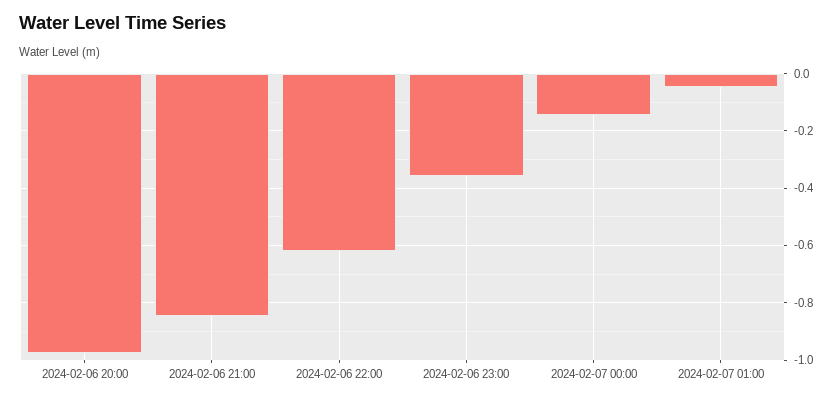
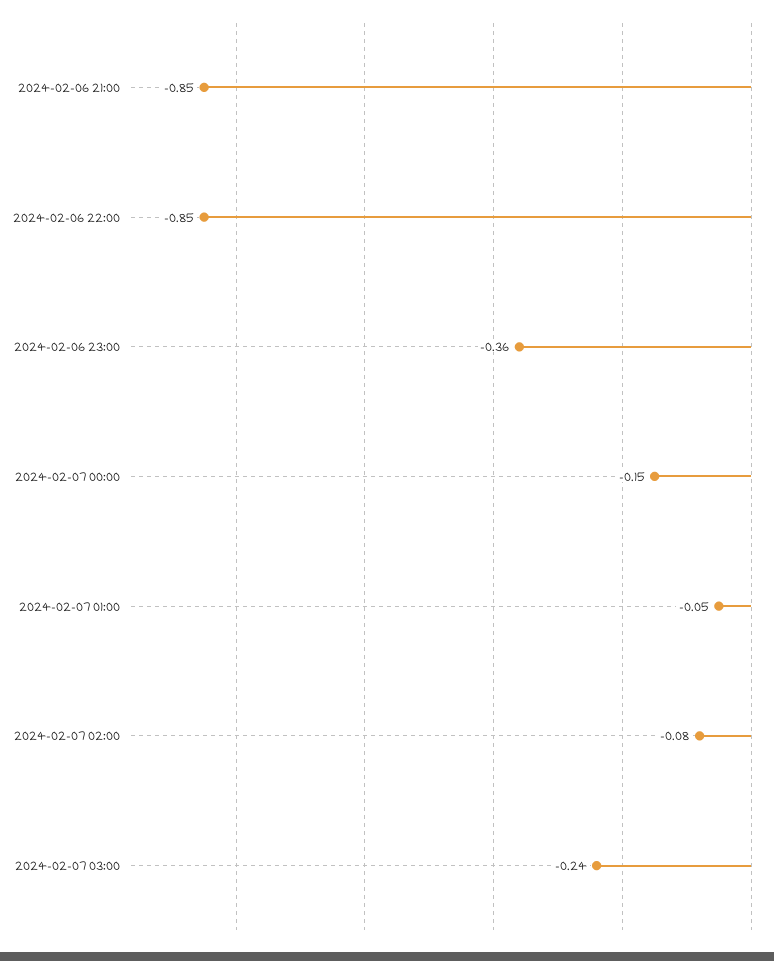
2024-02-06 20:00: -0.975 -> none
2024-02-06 22:00: -0.625 -> -0.85
2024-02-07 02:00: none -> -0.08
2024-02-07 03:00: none -> -0.24

